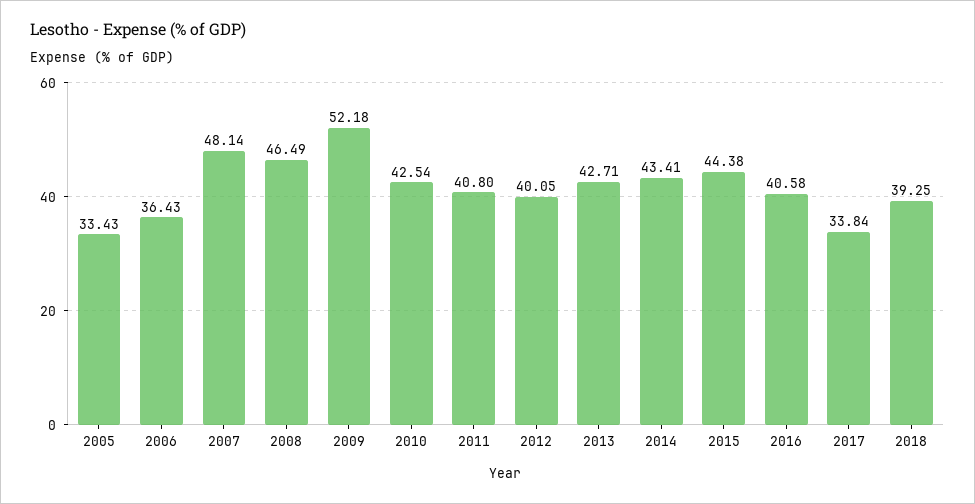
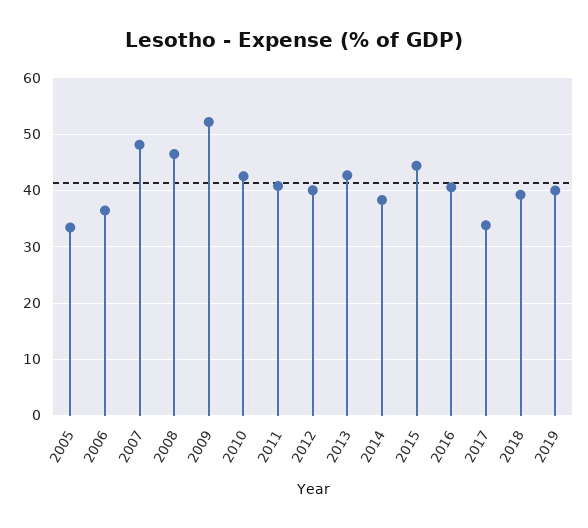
2014: 43.41 -> 38
2019: none -> 40

